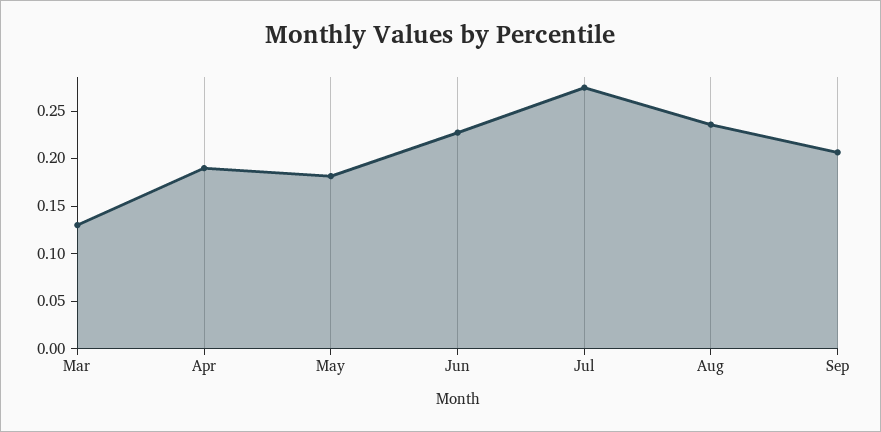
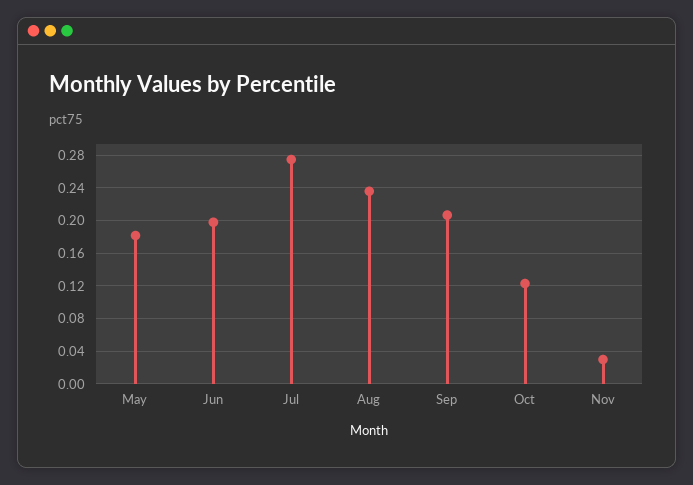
Mar: 0.13 -> none
Apr: 0.19 -> none
Jun: 0.23 -> 0.2
Oct: none -> 0.12
Nov: none -> 0.03

